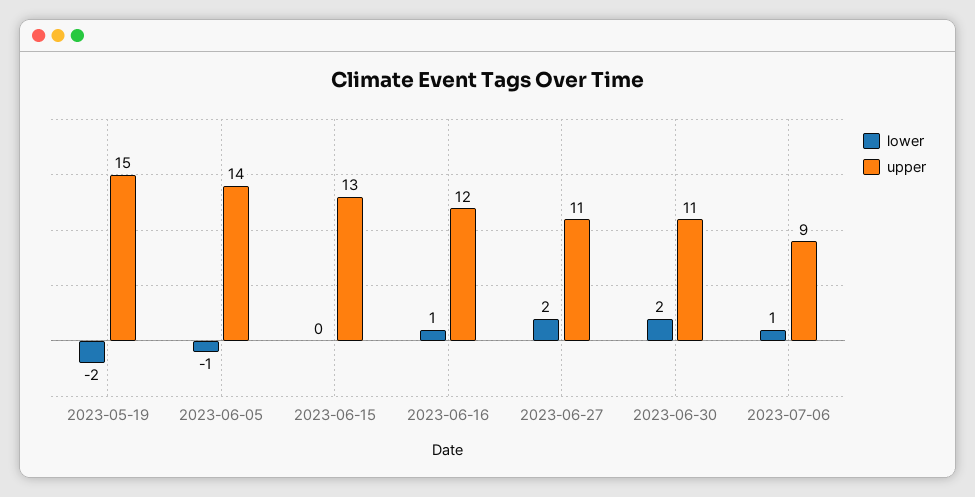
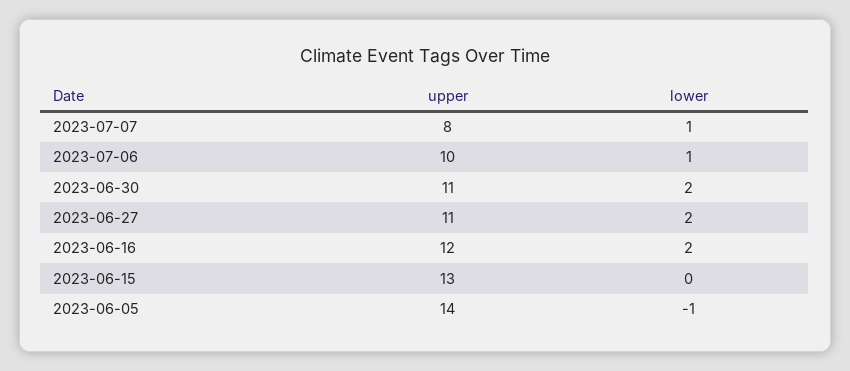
lower, 2023-05-19: -2 -> none
upper, 2023-05-19: 15 -> none
lower, 2023-06-16: 1 -> 2
upper, 2023-07-06: 9 -> 10
upper, 2023-07-07: none -> 8
lower, 2023-07-07: none -> 1

